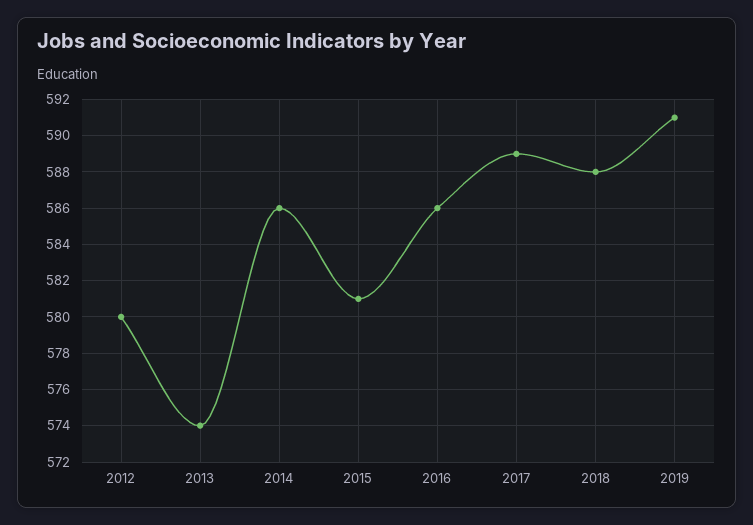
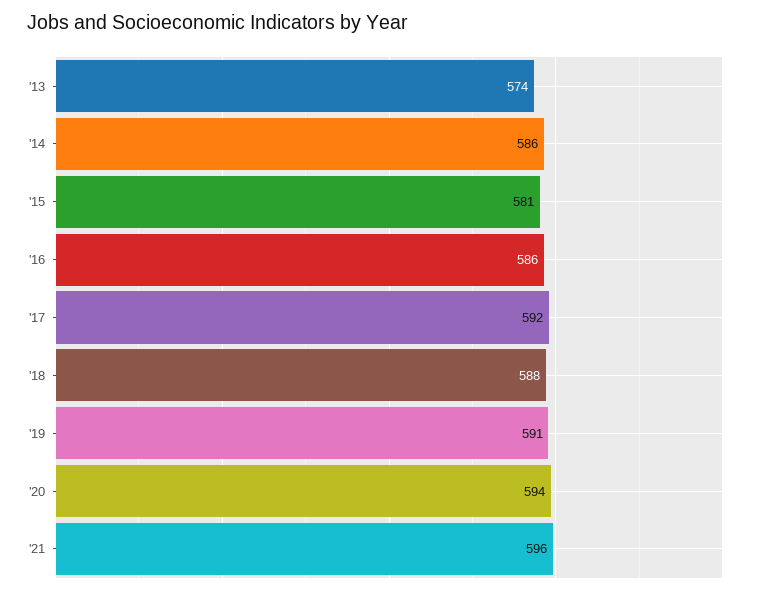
2012: 580 -> none
2017: 589 -> 592
'20: none -> 594
'21: none -> 596

